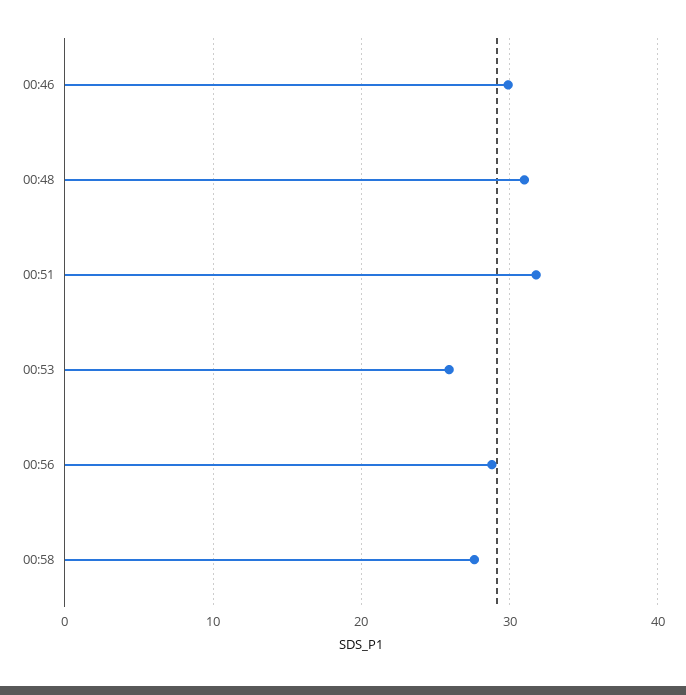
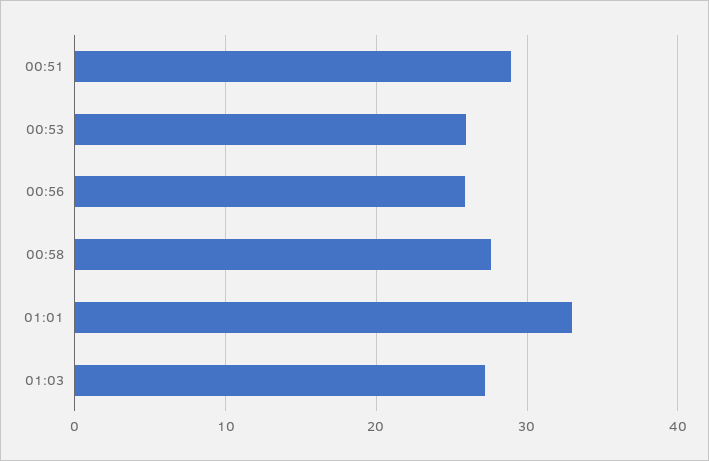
00:46: 30 -> none
00:48: 31 -> none
00:51: 32 -> 29
00:56: 29 -> 26
01:01: none -> 33
01:03: none -> 27

